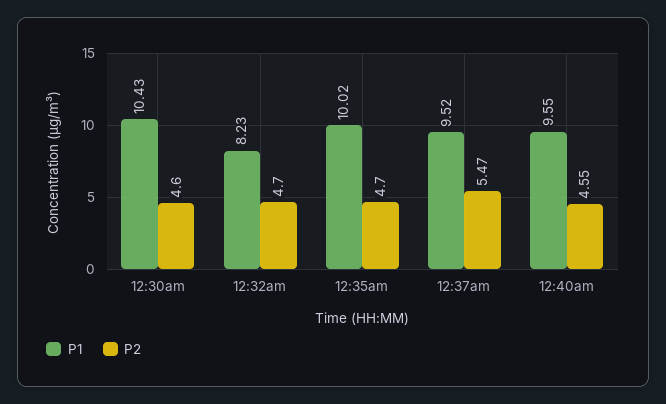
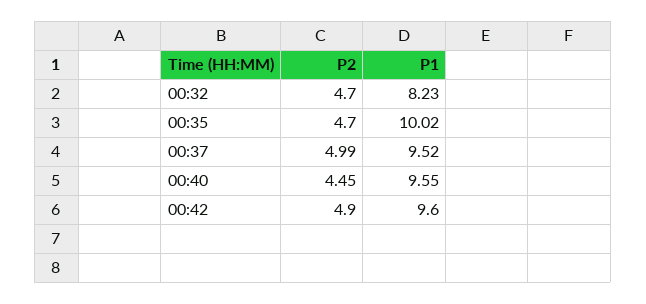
P1, 12:30am: 10.43 -> none
P2, 12:30am: 4.6 -> none
P2, 12:37am: 5.47 -> 4.99
P2, 12:40am: 4.55 -> 4.45
P2, 00:42: none -> 4.9
P1, 00:42: none -> 9.6

